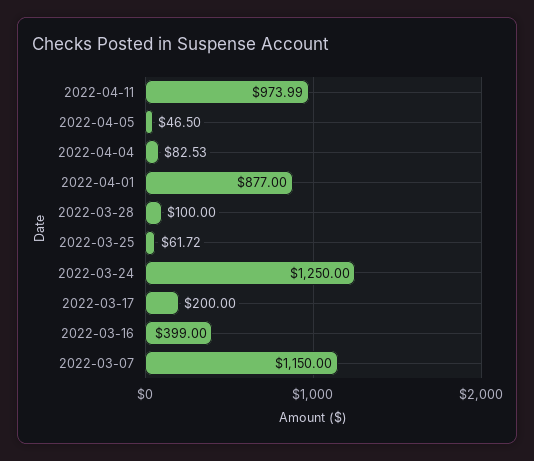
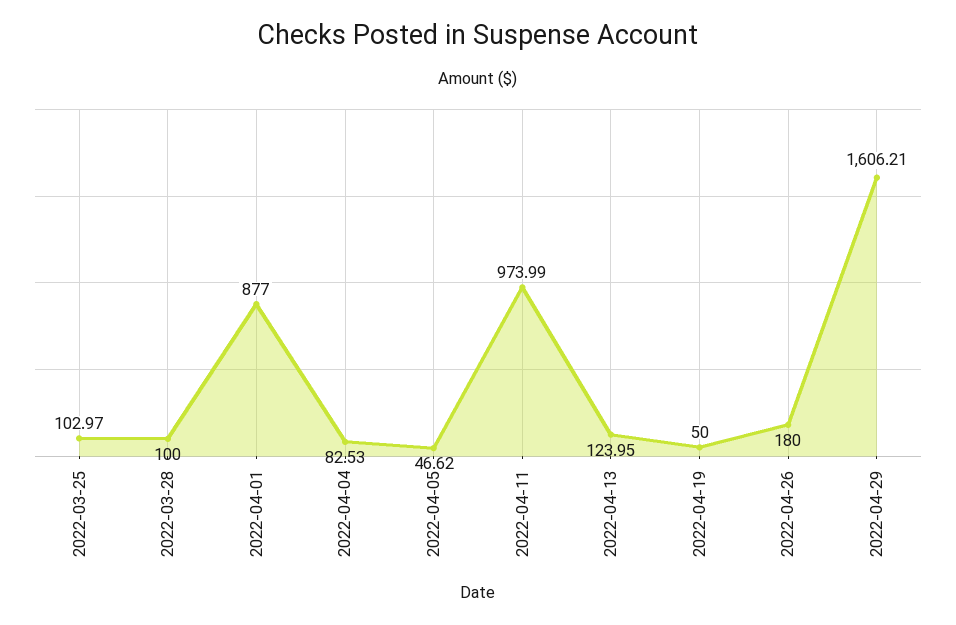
2022-04-05: 46.5 -> 46.62
2022-03-25: 61.72 -> 102.97
2022-03-24: 1250 -> none
2022-03-17: 200 -> none
2022-03-16: 399 -> none
2022-03-07: 1150 -> none
2022-04-13: none -> 123.95
2022-04-19: none -> 50
2022-04-26: none -> 180
2022-04-29: none -> 1606.21

